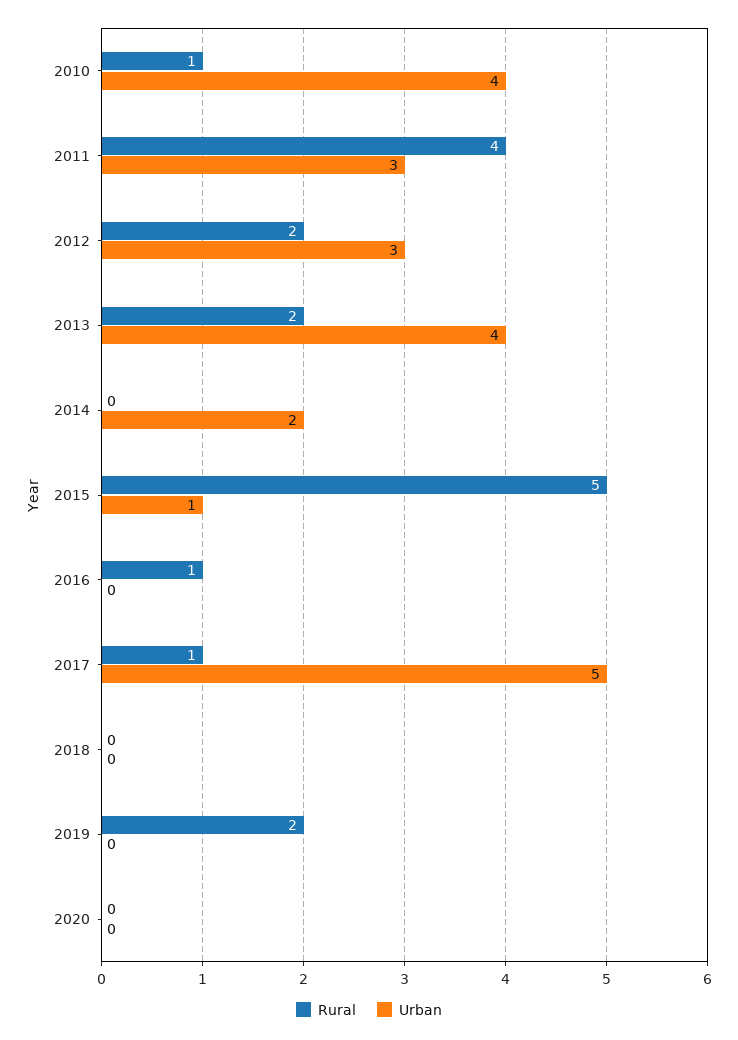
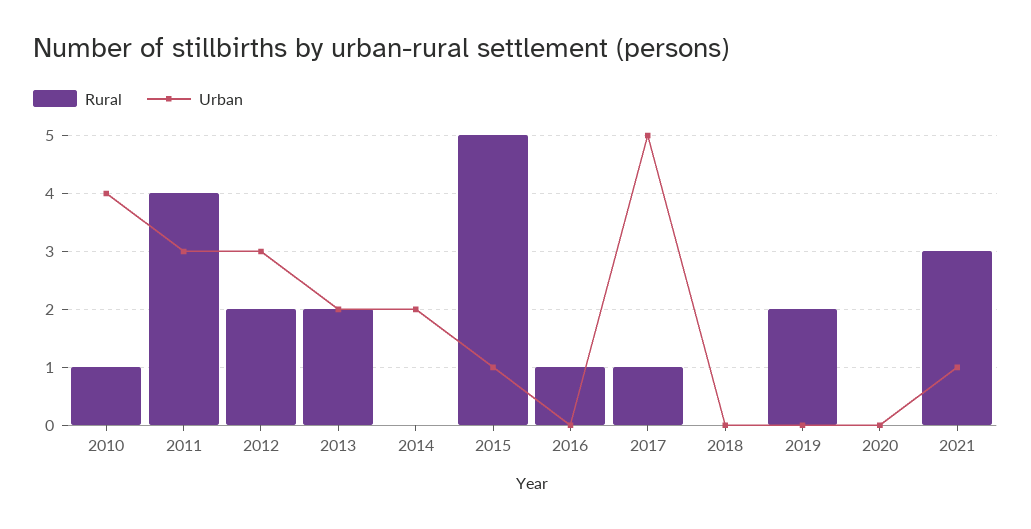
Urban, 2013: 4 -> 2
Rural, 2021: none -> 3
Urban, 2021: none -> 1

